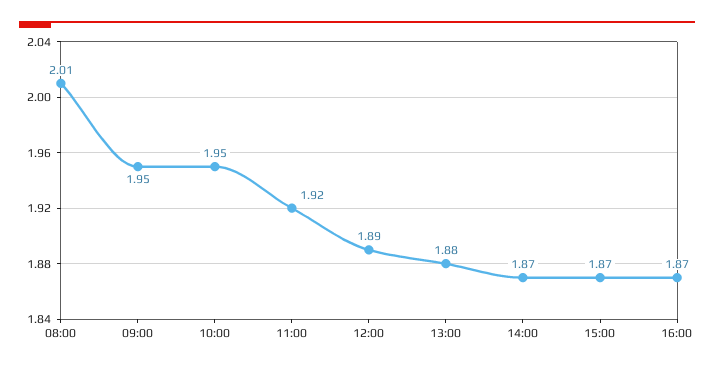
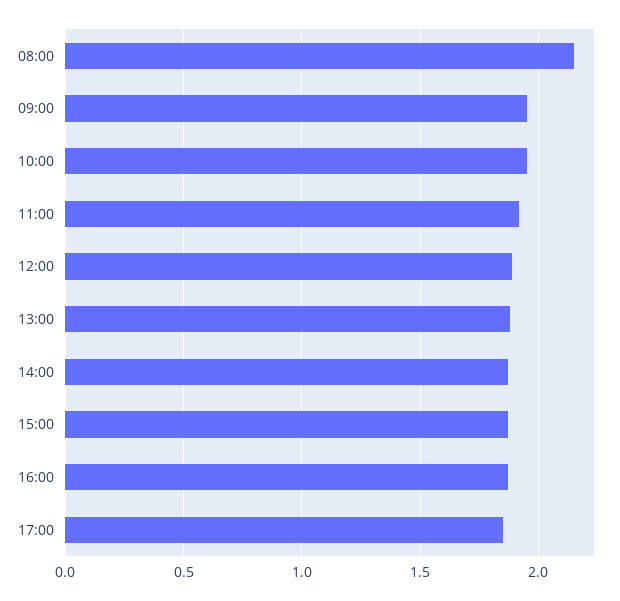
08:00: 2.01 -> 2.15
17:00: none -> 1.85

